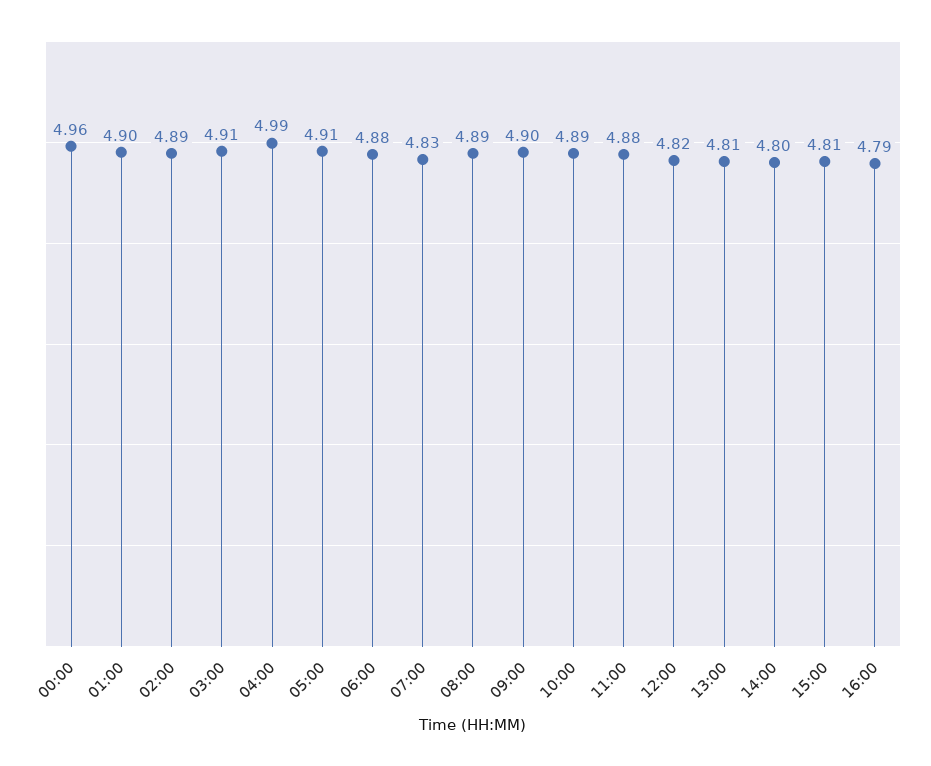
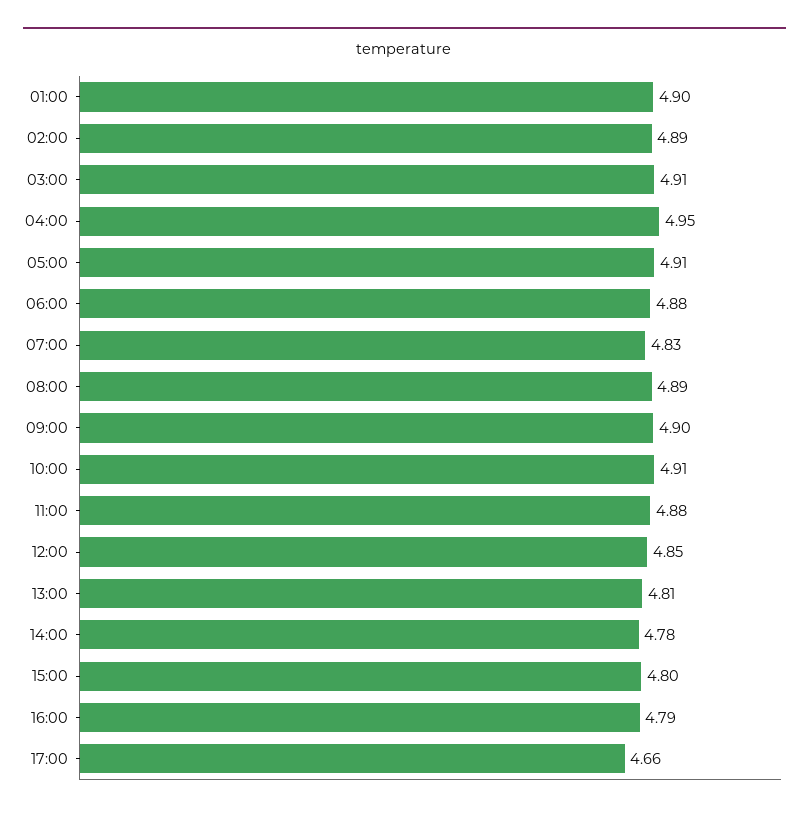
00:00: 4.96 -> none
04:00: 4.99 -> 4.95
10:00: 4.89 -> 4.91
12:00: 4.82 -> 4.85
14:00: 4.8 -> 4.78
15:00: 4.81 -> 4.8
17:00: none -> 4.66

